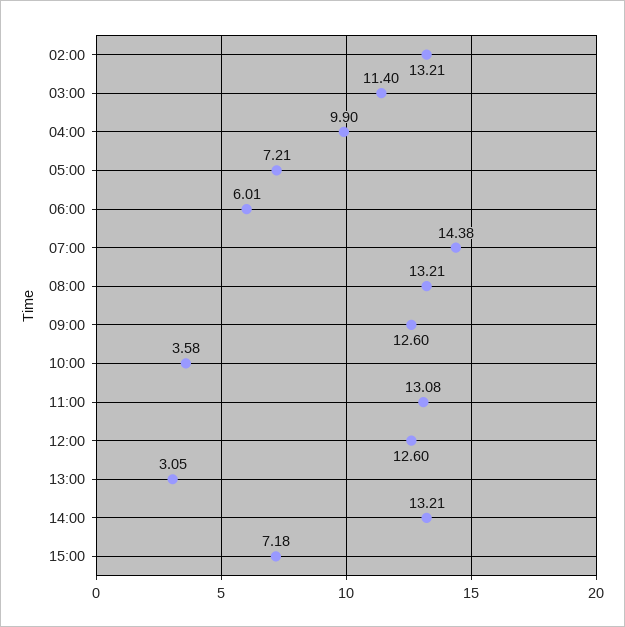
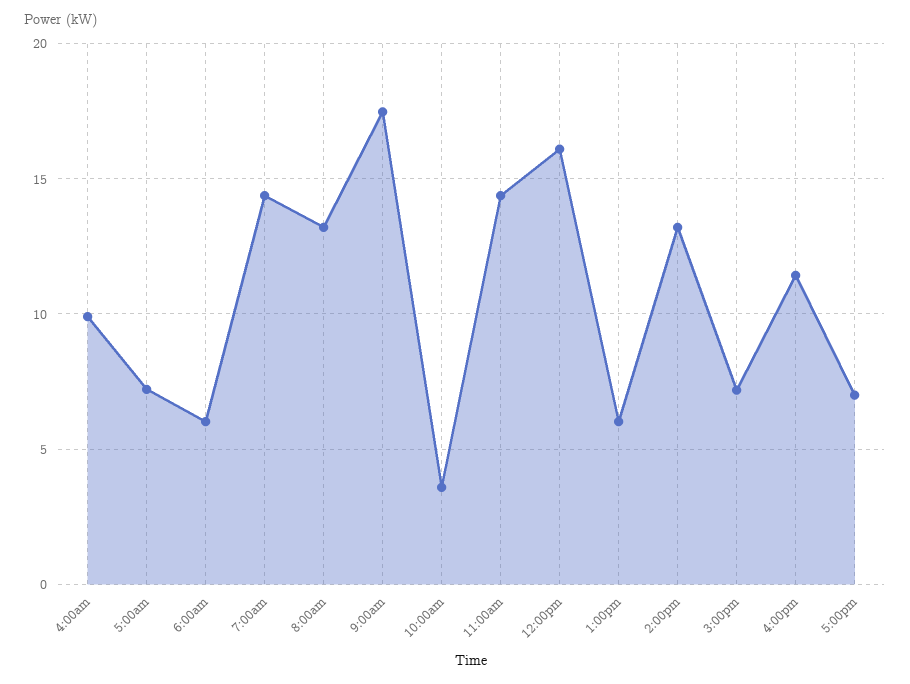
02:00: 13.21 -> none
03:00: 11.4 -> none
09:00: 12.6 -> 17.5
11:00: 13.08 -> 14.5
12:00: 12.6 -> 16
13:00: 3.05 -> 6
4:00pm: none -> 11.5
5:00pm: none -> 7

